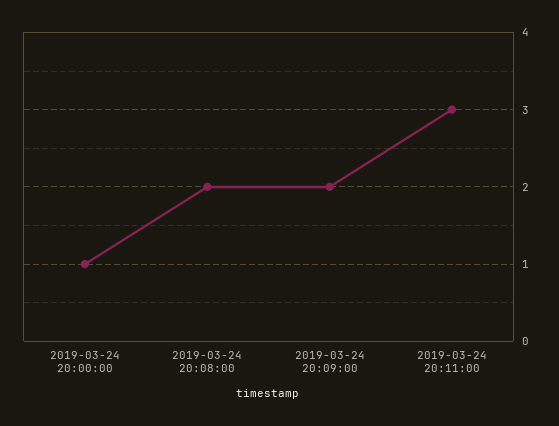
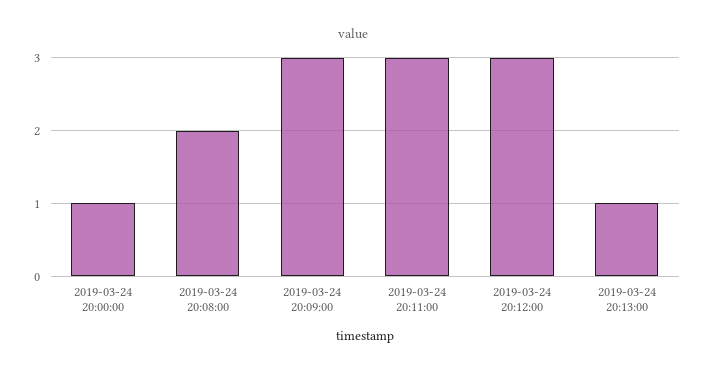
2019-03-24 20:09:00: 2 -> 3
2019-03-24 20:12:00: none -> 3
2019-03-24 20:13:00: none -> 1

